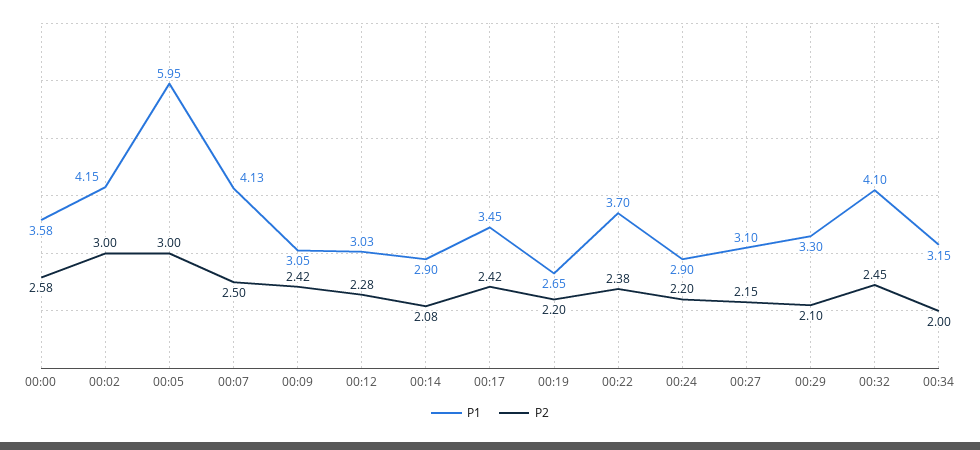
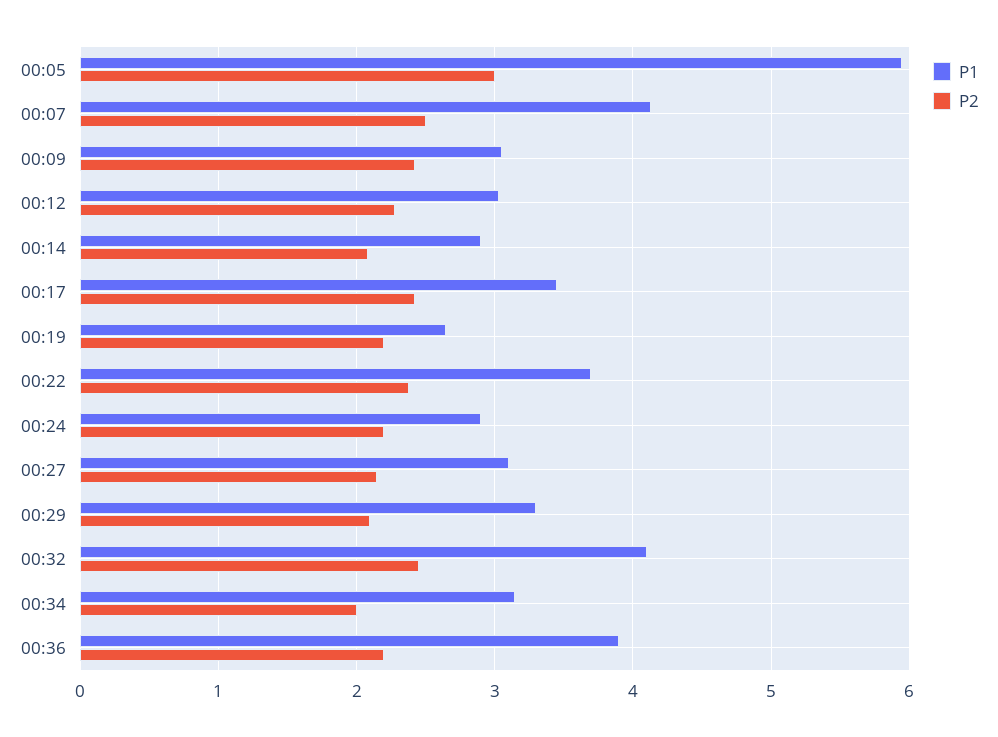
P1, 00:00: 3.58 -> none
P2, 00:00: 2.58 -> none
P1, 00:02: 4.15 -> none
P2, 00:02: 3 -> none
P1, 00:36: none -> 3.9
P2, 00:36: none -> 2.2

